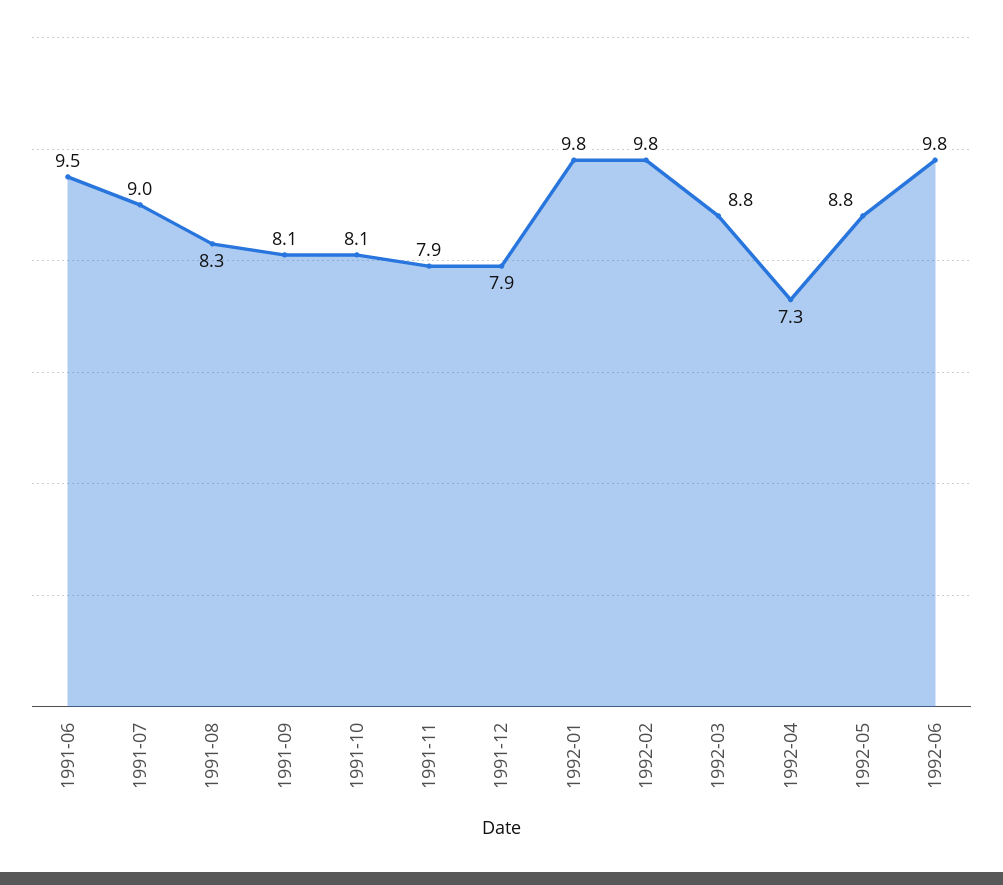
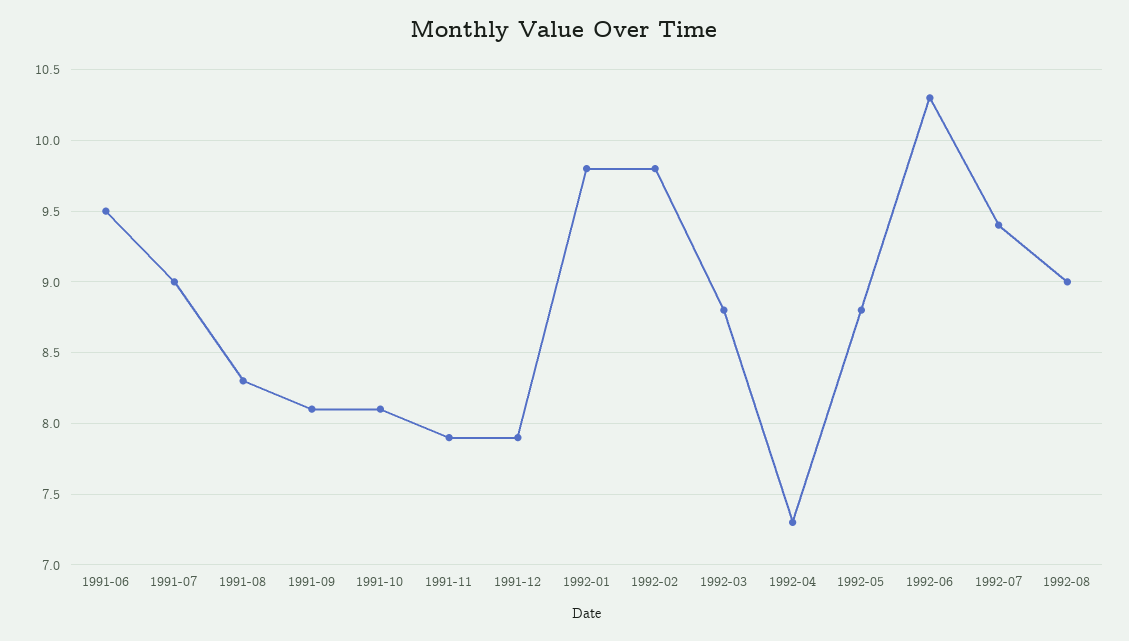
1992-06: 9.8 -> 10.3
1992-07: none -> 9.4
1992-08: none -> 9

